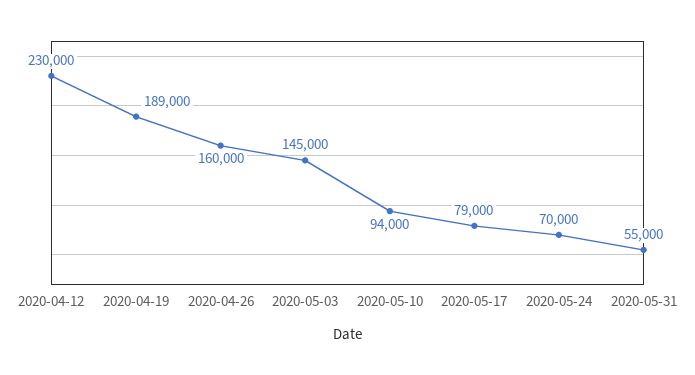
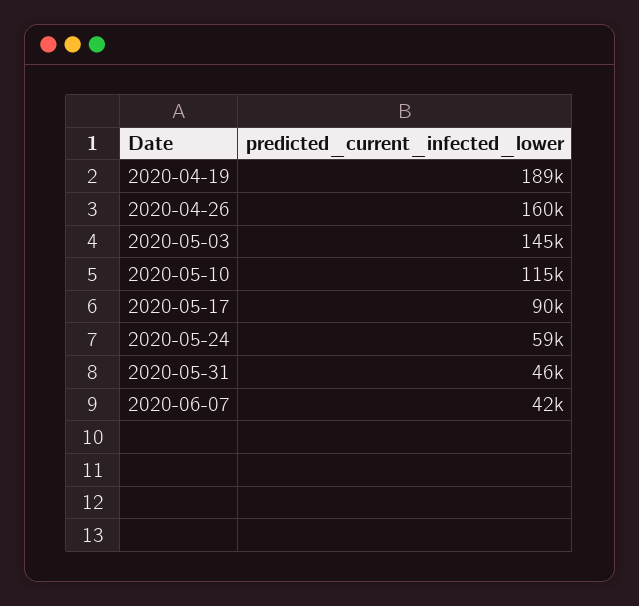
2020-04-12: 230000 -> none
2020-05-10: 94000 -> 115000
2020-05-17: 79000 -> 90000
2020-05-24: 70000 -> 59000
2020-05-31: 55000 -> 46000
2020-06-07: none -> 42000

